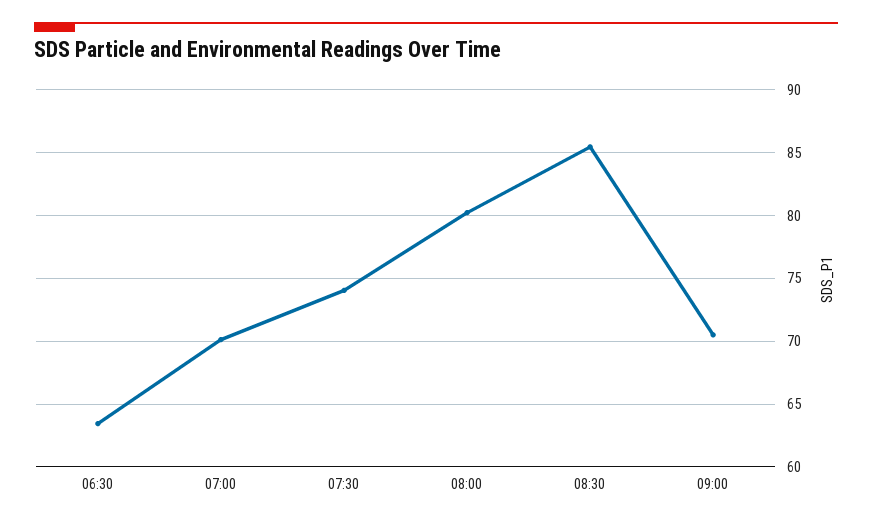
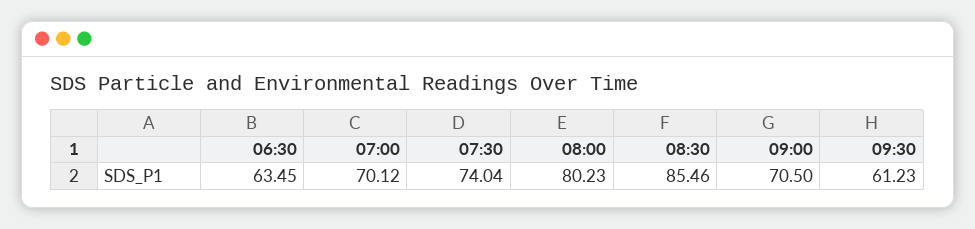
09:30: none -> 61.23

